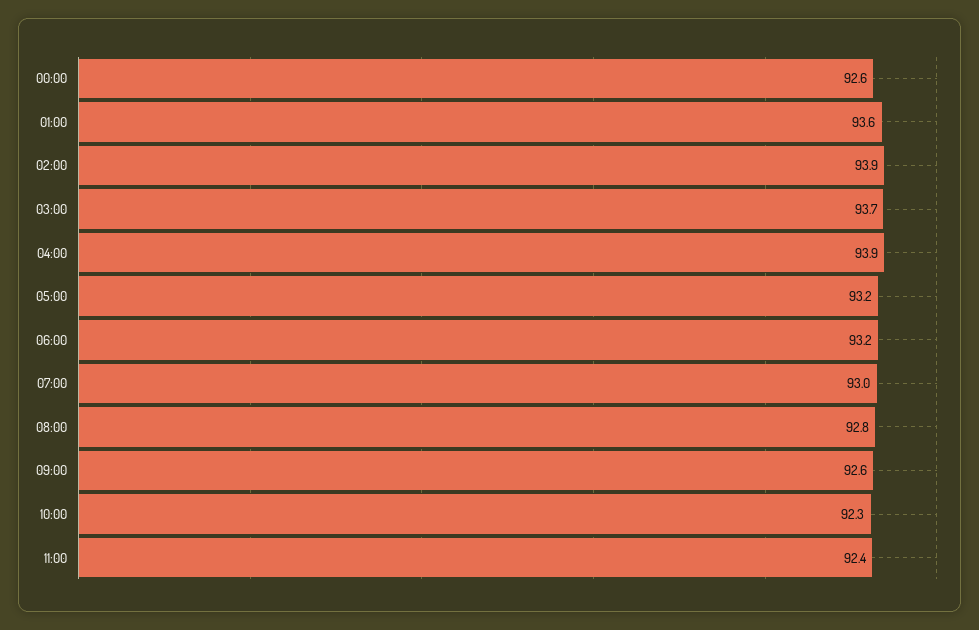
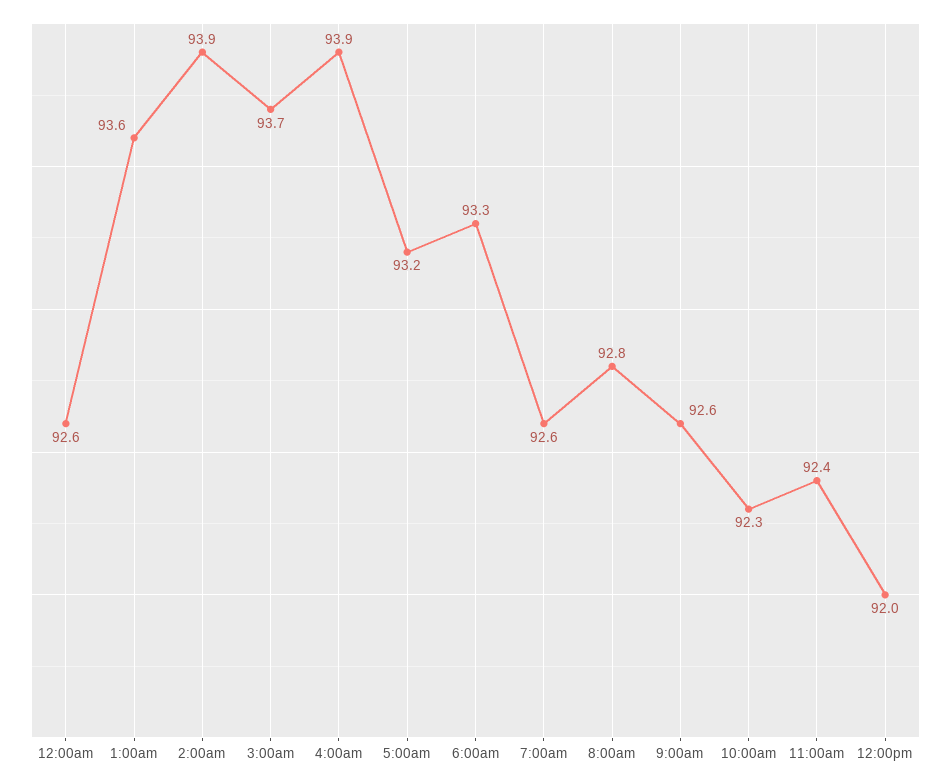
06:00: 93.2 -> 93.3
07:00: 93 -> 92.6
12:00pm: none -> 92

